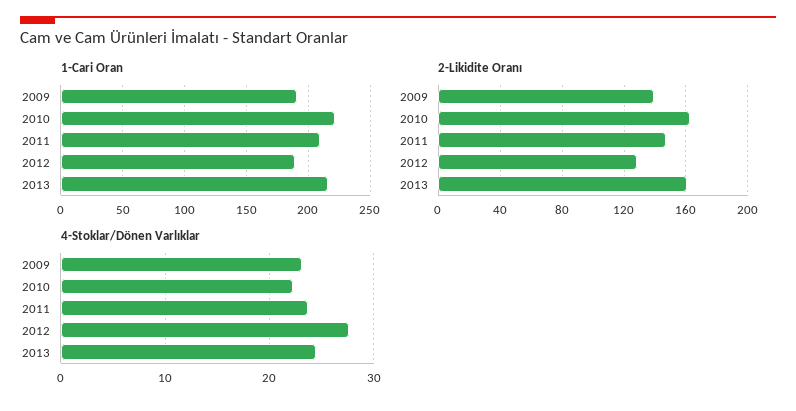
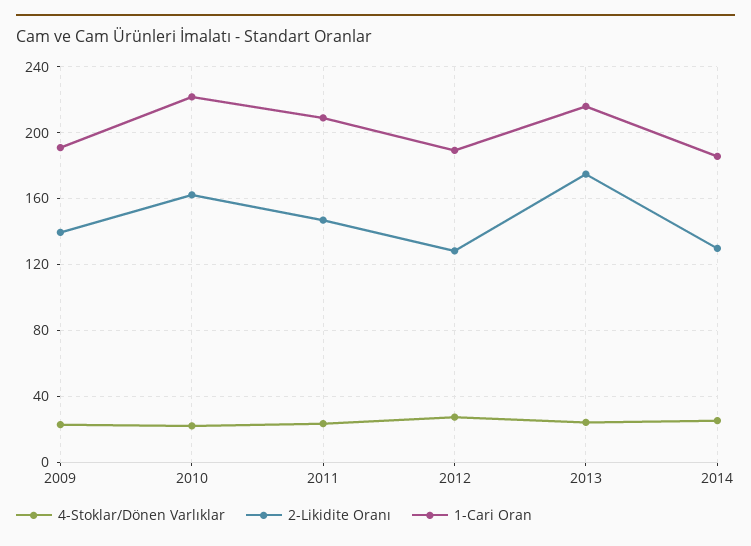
2-Likidite Oranı, 2013: 160 -> 175
4-Stoklar/Dönen Varlıklar, 2014: none -> 25
2-Likidite Oranı, 2014: none -> 130
1-Cari Oran, 2014: none -> 185

